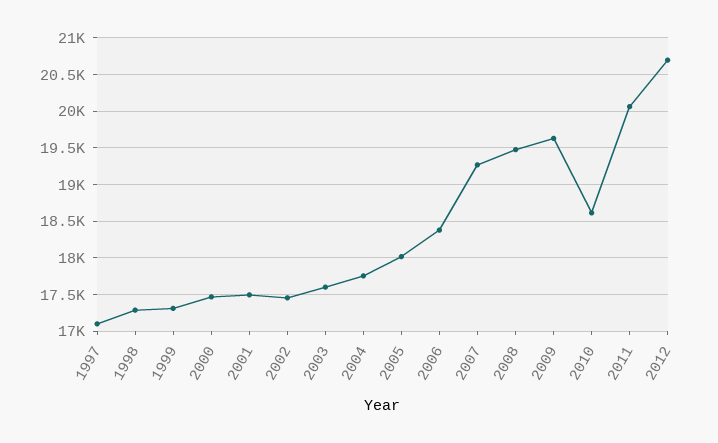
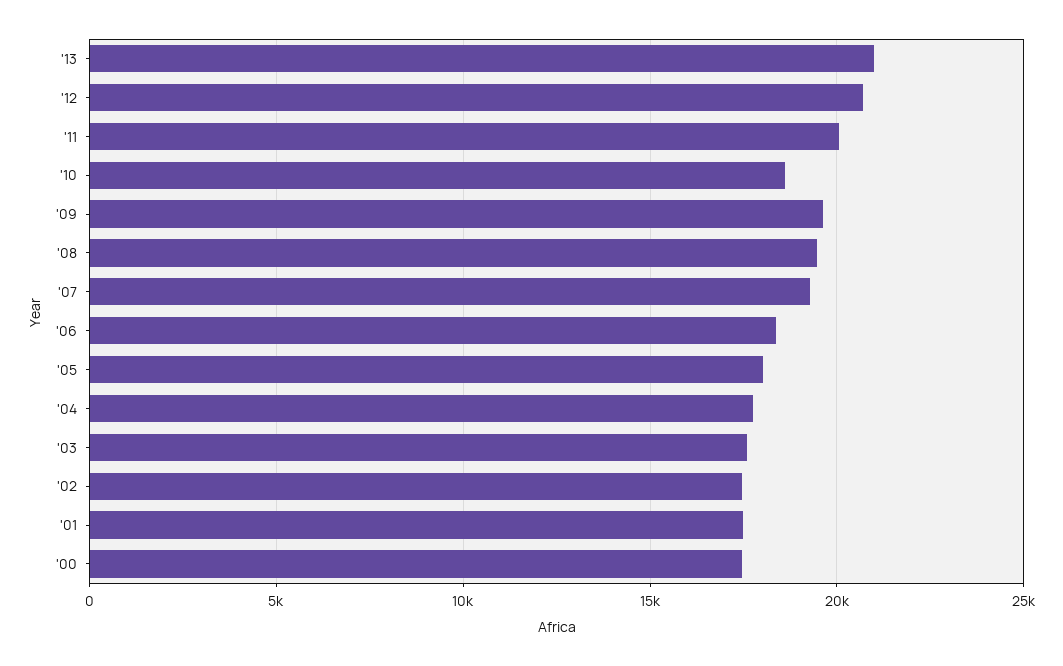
1997: 17100 -> none
1998: 17300 -> none
1999: 17300 -> none
'13: none -> 21000

